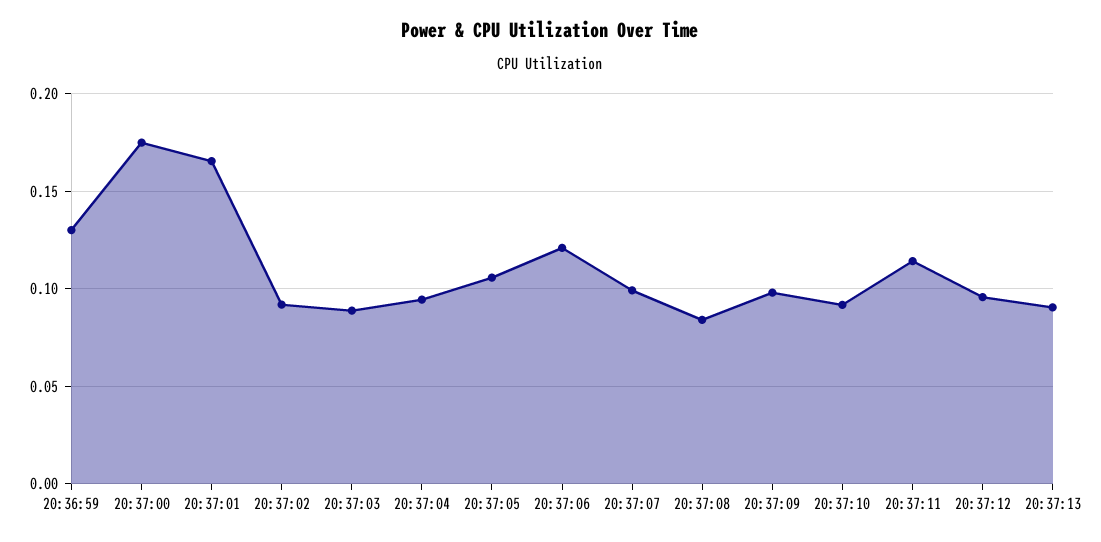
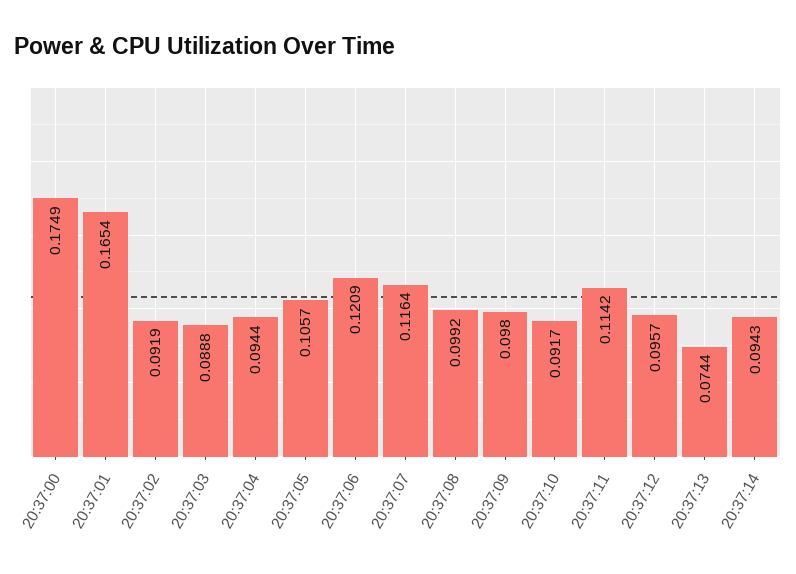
20:36:59: 0.13 -> none
20:37:07: 0.1 -> 0.1164
20:37:08: 0.085 -> 0.0992
20:37:13: 0.09 -> 0.0744
20:37:14: none -> 0.0943

